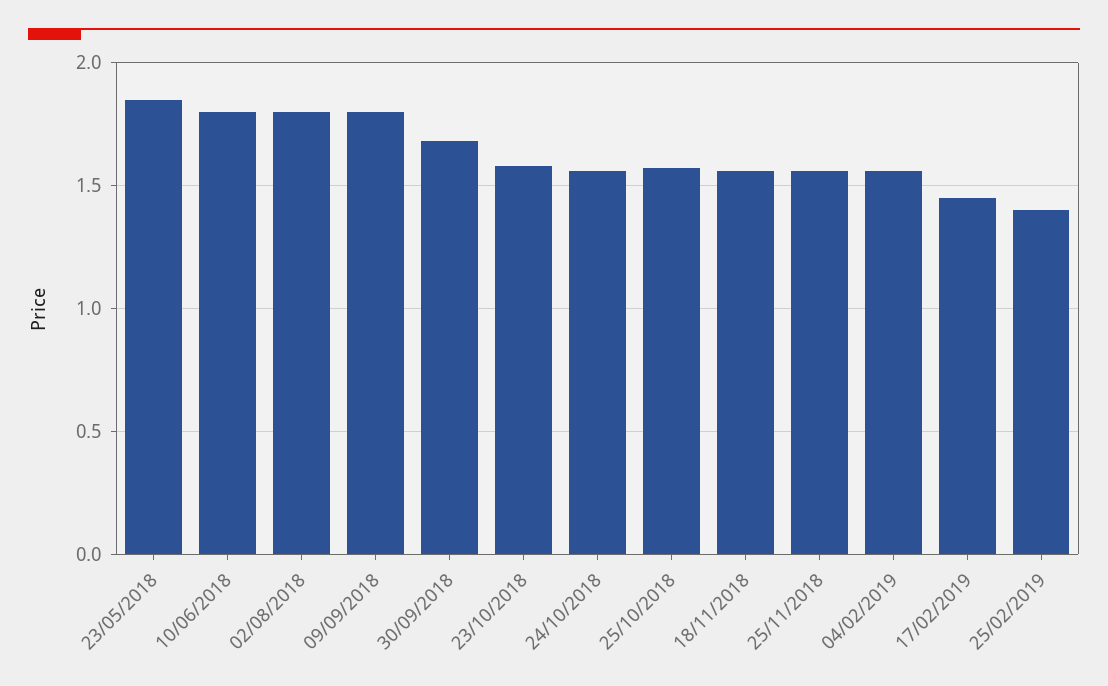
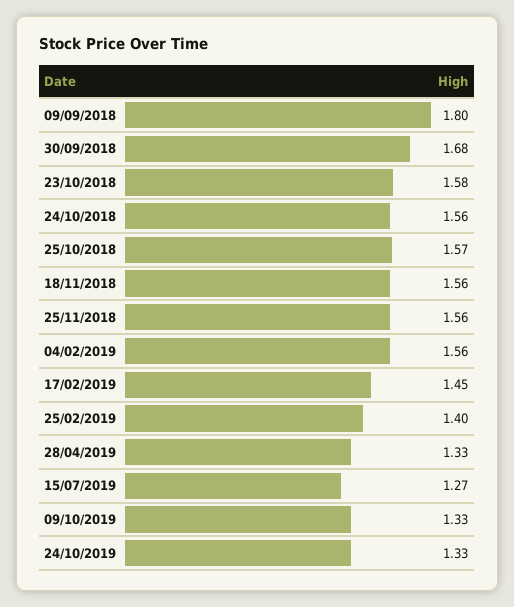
23/05/2018: 1.85 -> none
10/06/2018: 1.8 -> none
02/08/2018: 1.8 -> none
28/04/2019: none -> 1.33
15/07/2019: none -> 1.27
09/10/2019: none -> 1.33
24/10/2019: none -> 1.33

